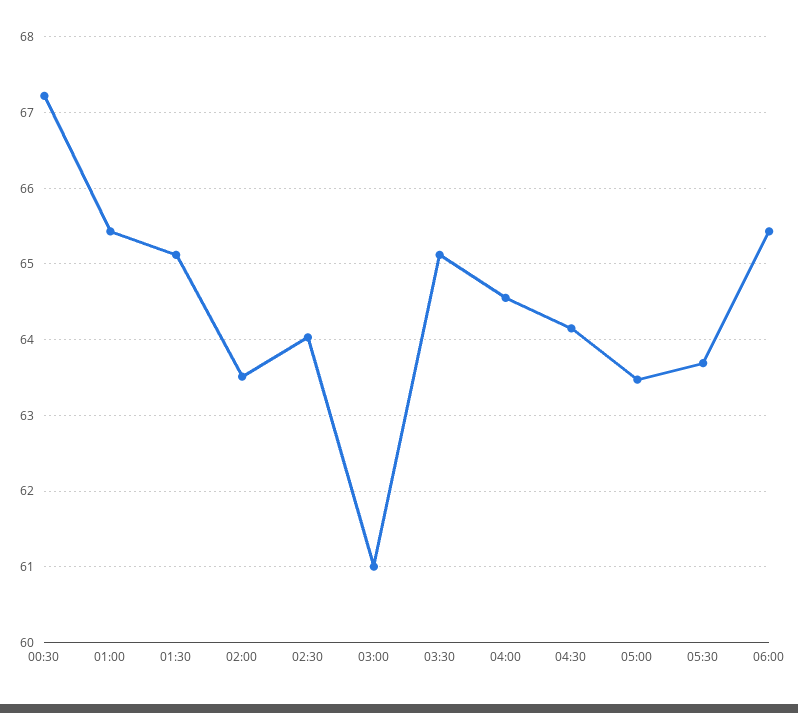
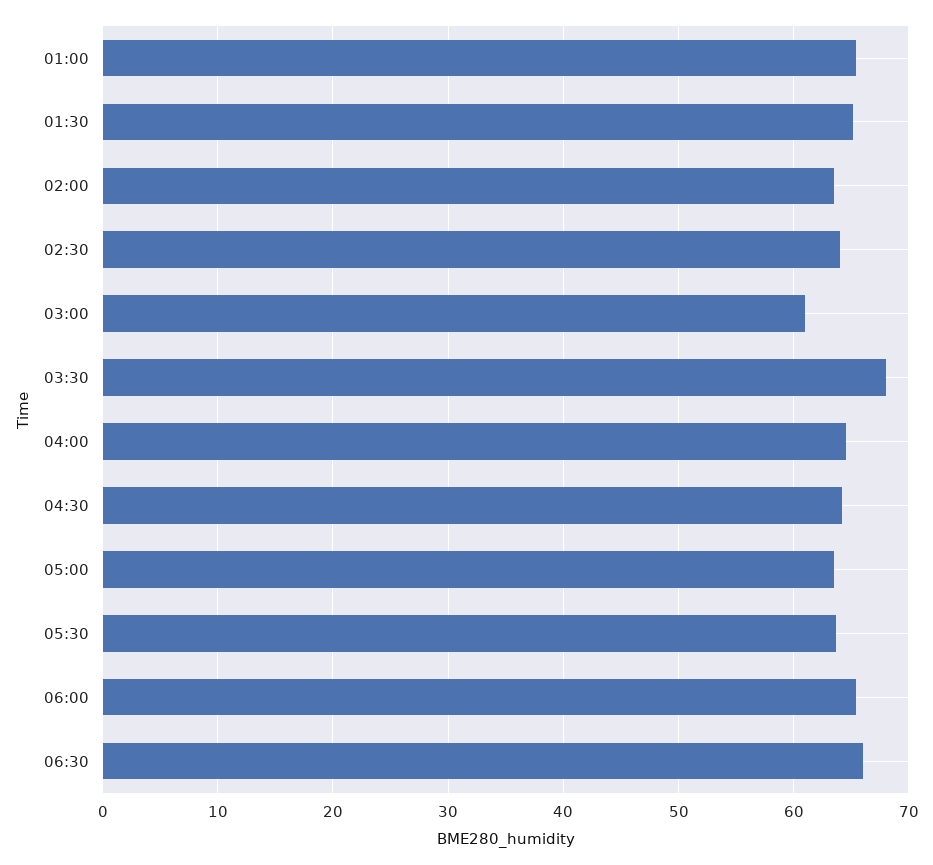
00:30: 67.2 -> none
03:30: 65.1 -> 68
06:30: none -> 66

